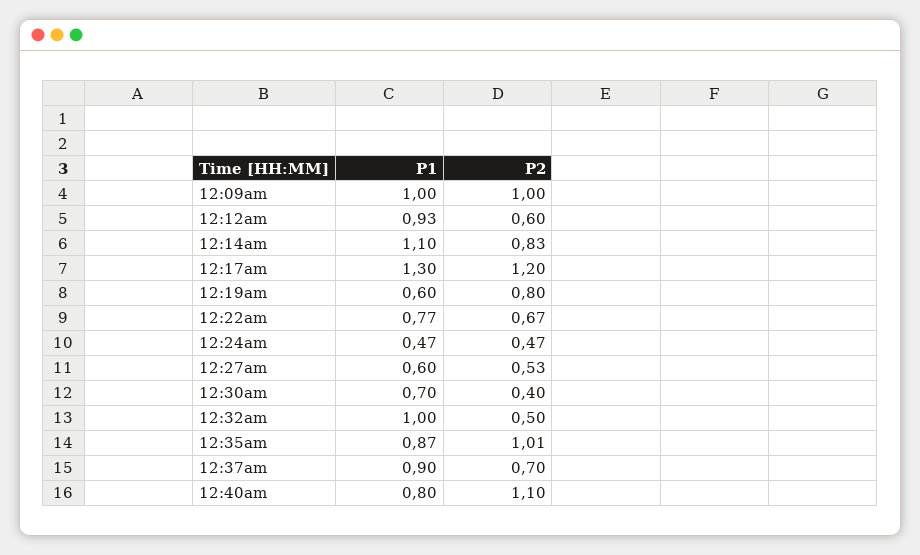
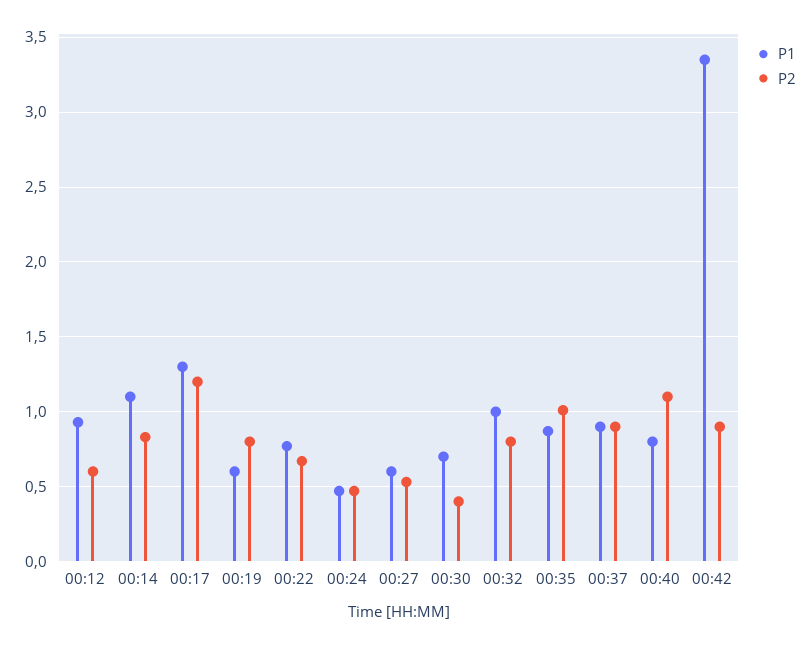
P1, 12:09am: 1 -> none
P2, 12:09am: 1 -> none
P2, 12:32am: 0.5 -> 0.8
P2, 12:37am: 0.7 -> 0.9
P1, 00:42: none -> 3.35
P2, 00:42: none -> 0.9

